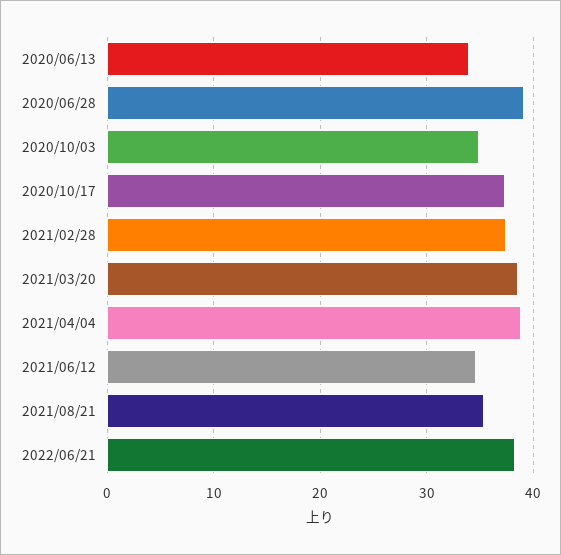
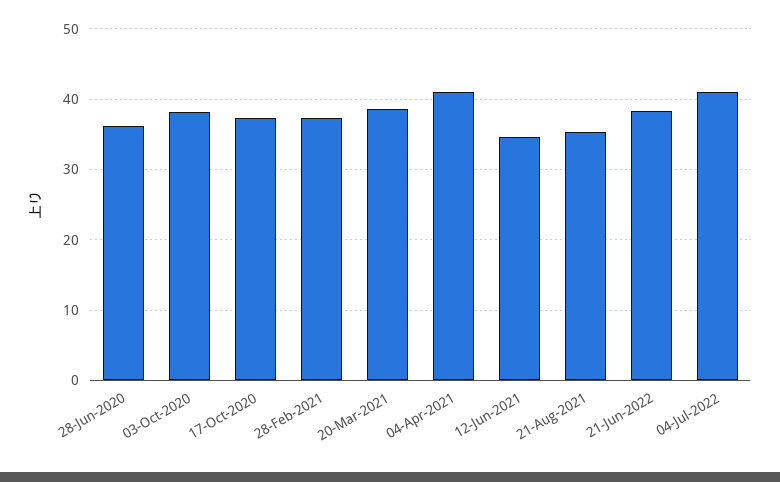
2020/06/13: 34 -> none
2020/06/28: 39 -> 36
2020/10/03: 35 -> 38
2021/04/04: 39 -> 41
04-Jul-2022: none -> 41

